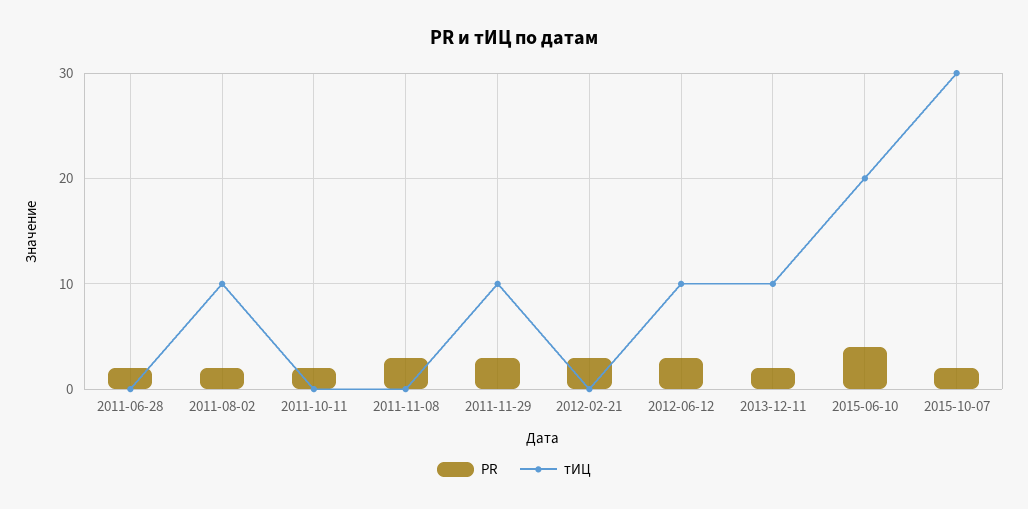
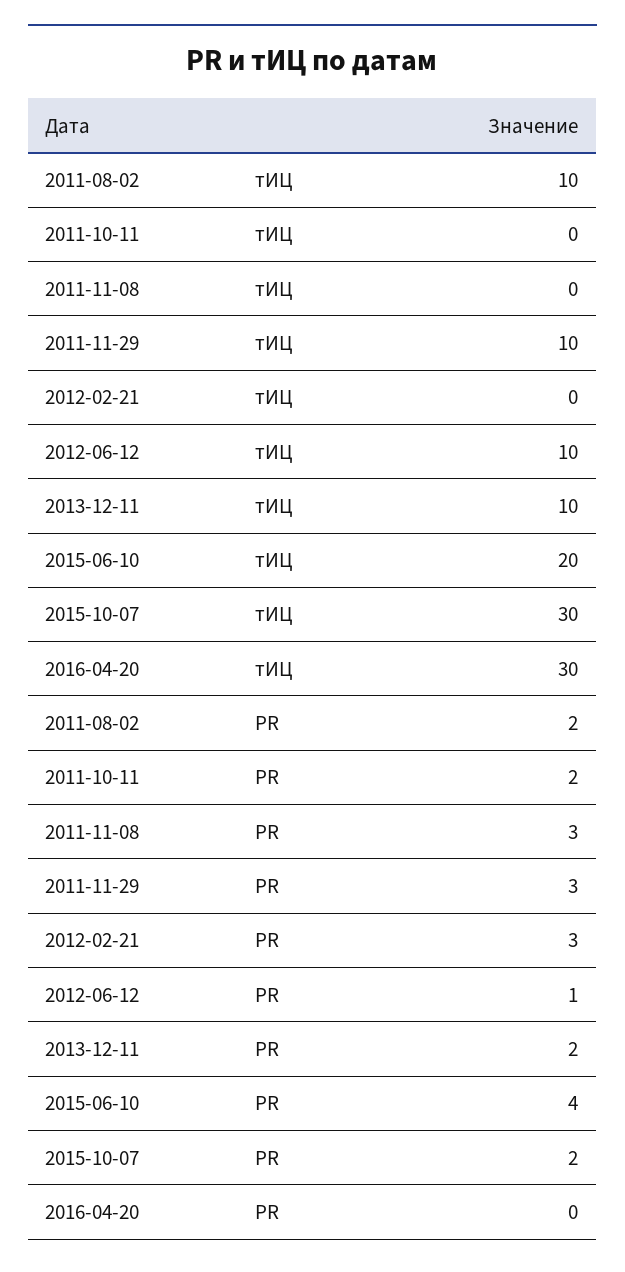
PR, 2011-06-28: 2 -> none
тИЦ, 2011-06-28: 0 -> none
PR, 2012-06-12: 3 -> 1
тИЦ, 2016-04-20: none -> 30
PR, 2016-04-20: none -> 0

